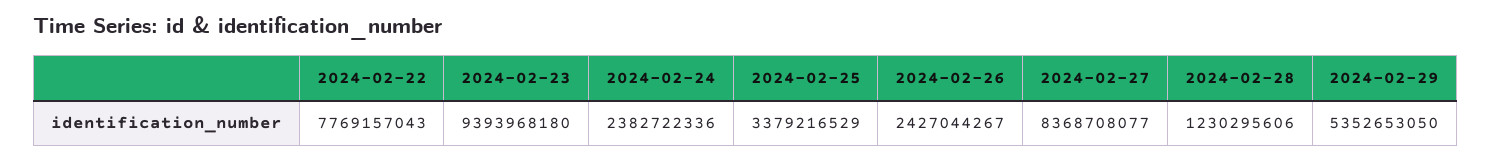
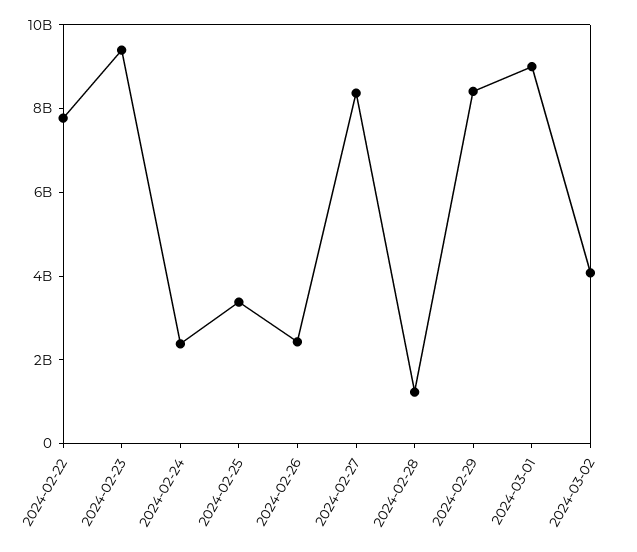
2024-02-29: 5352653050 -> 8500000000
2024-03-01: none -> 9000000000
2024-03-02: none -> 4000000000

